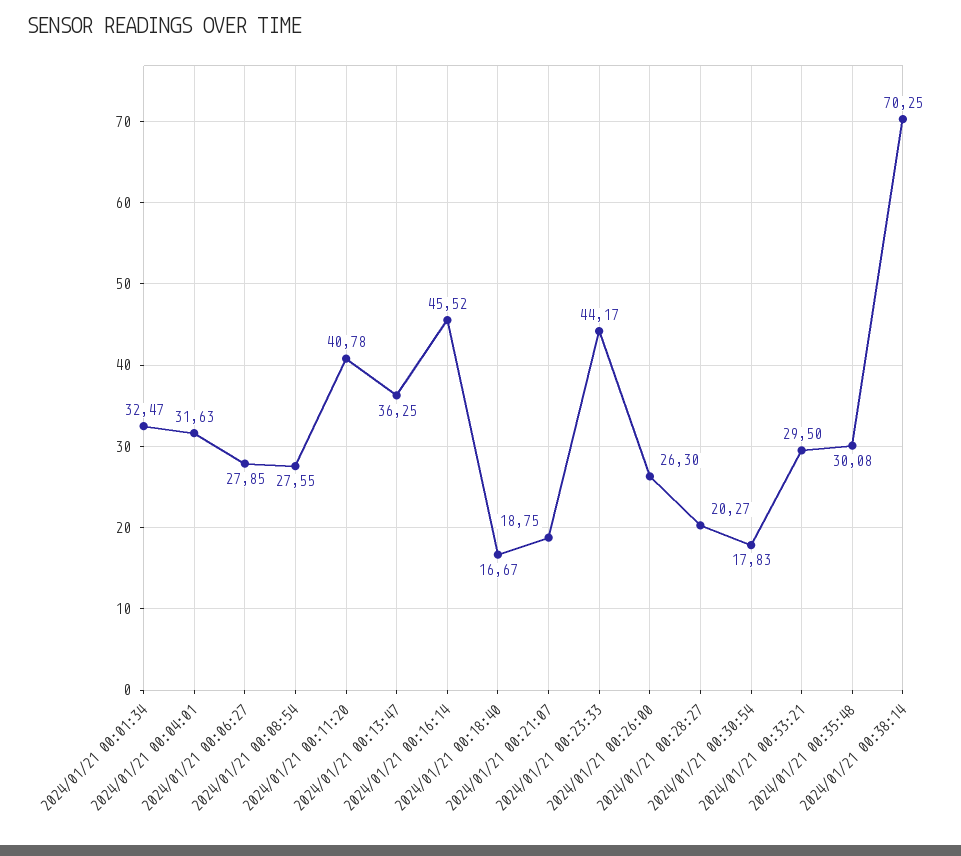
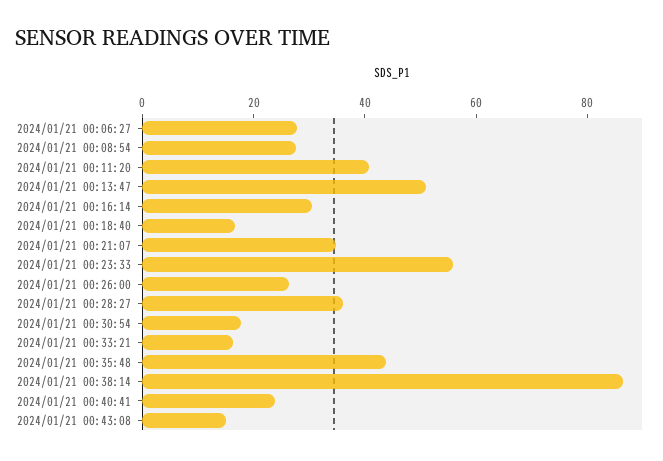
2024/01/21 00:01:34: 32.47 -> none
2024/01/21 00:04:01: 31.63 -> none
2024/01/21 00:13:47: 36.25 -> 50
2024/01/21 00:16:14: 45.52 -> 30
2024/01/21 00:21:07: 18.75 -> 35
2024/01/21 00:23:33: 44.17 -> 55
2024/01/21 00:28:27: 20.27 -> 35
2024/01/21 00:33:21: 29.5 -> 15
2024/01/21 00:35:48: 30.08 -> 45
2024/01/21 00:38:14: 70.25 -> 85
2024/01/21 00:40:41: none -> 25
2024/01/21 00:43:08: none -> 15

